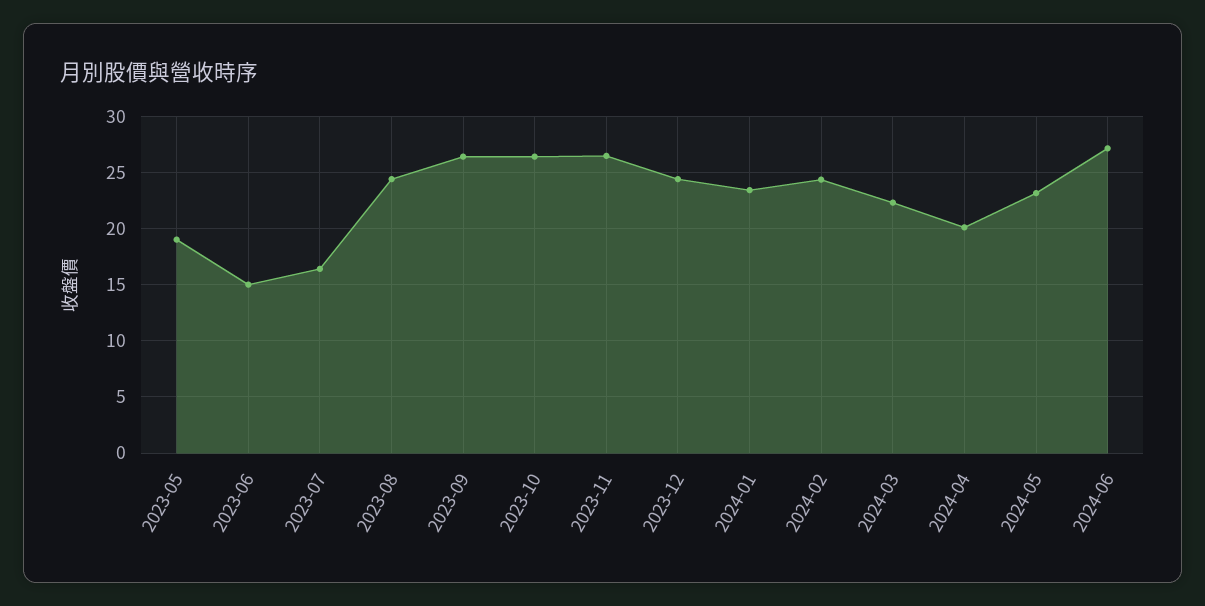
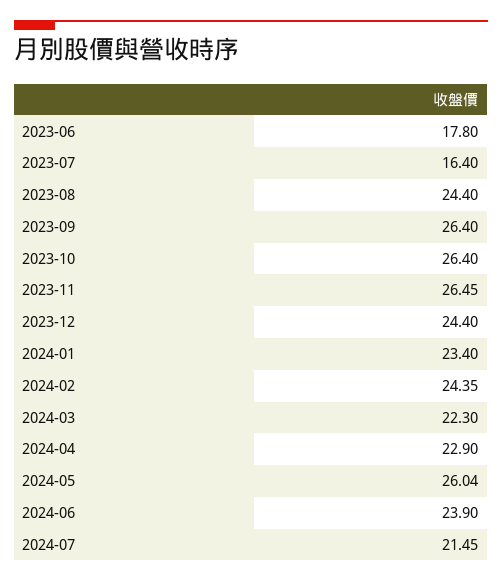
2023-05: 19 -> none
2023-06: 15 -> 17.8
2024-04: 20 -> 22.9
2024-05: 23 -> 26.04
2024-06: 27 -> 23.9
2024-07: none -> 21.45

